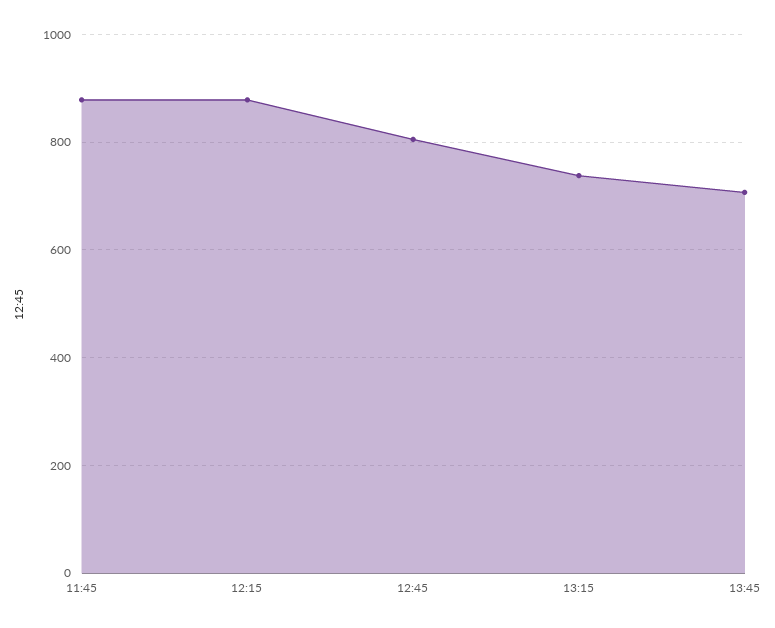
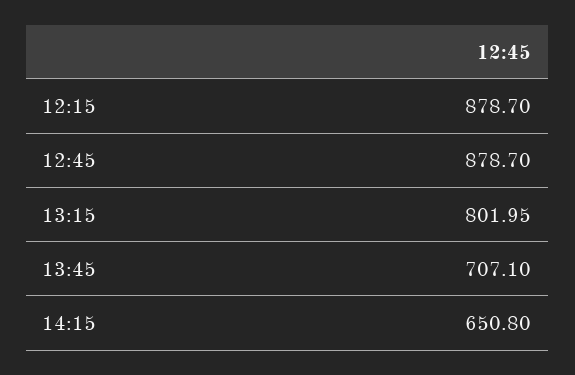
11:45: 880 -> none
12:45: 800 -> 878.7
13:15: 740 -> 801.95
14:15: none -> 650.8

